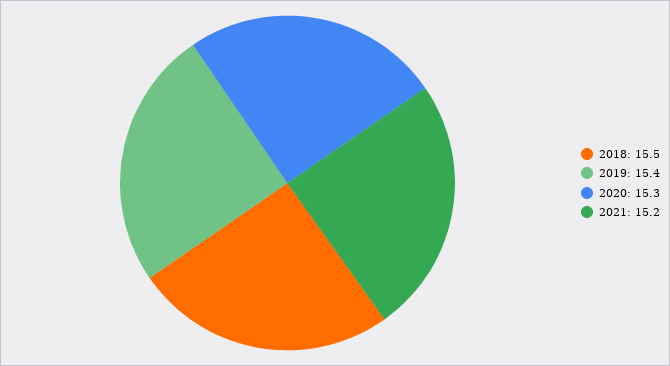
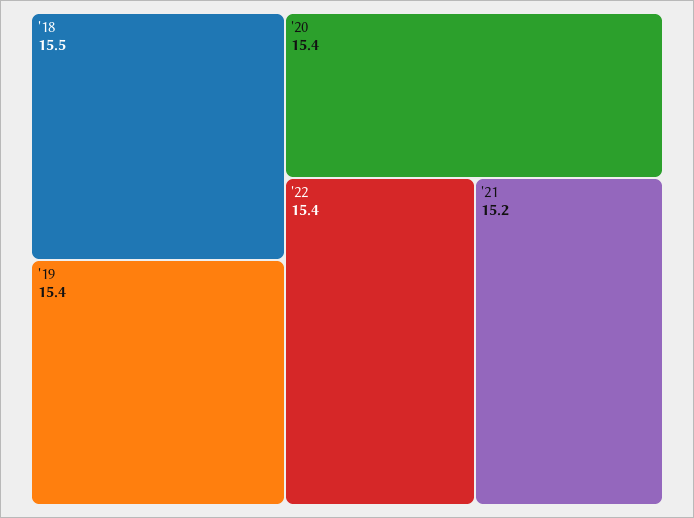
2020: 15.3 -> 15.4
'22: none -> 15.4

